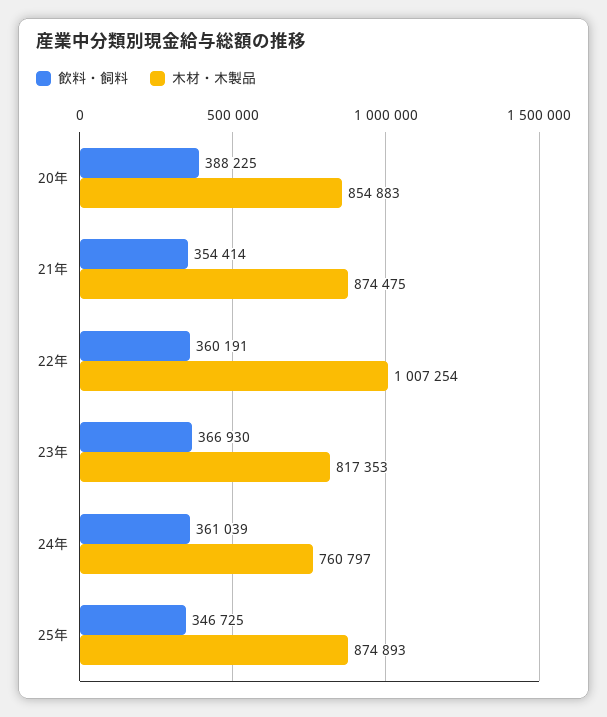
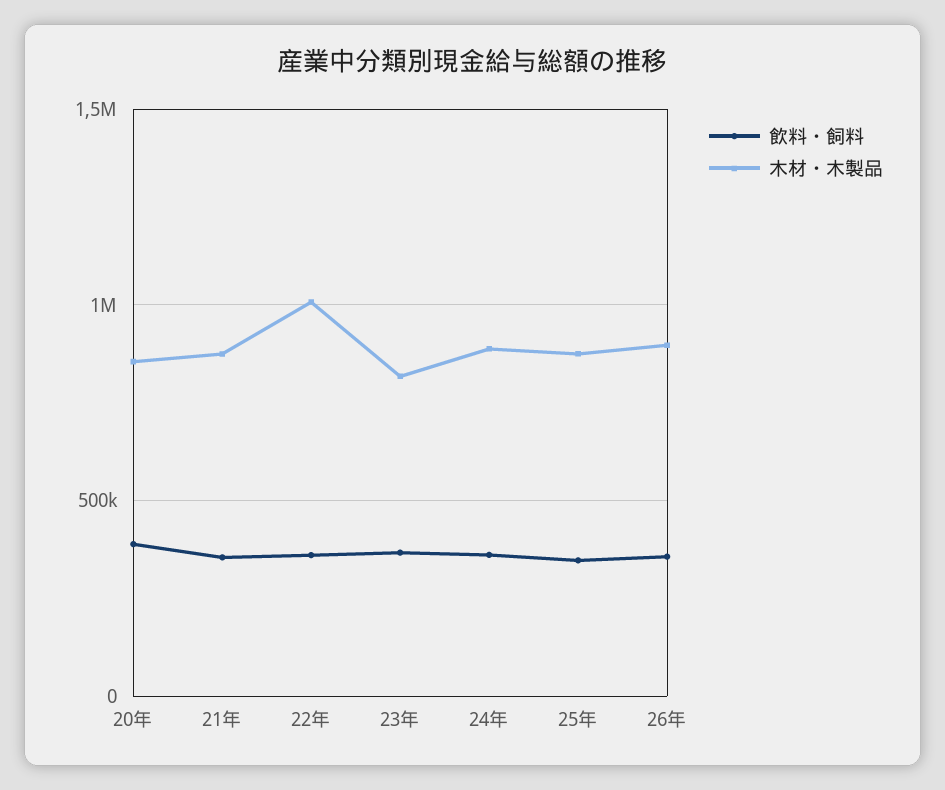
木材・木製品, 24年: 760797 -> 900000
飲料・飼料, 26年: none -> 350000
木材・木製品, 26年: none -> 900000

